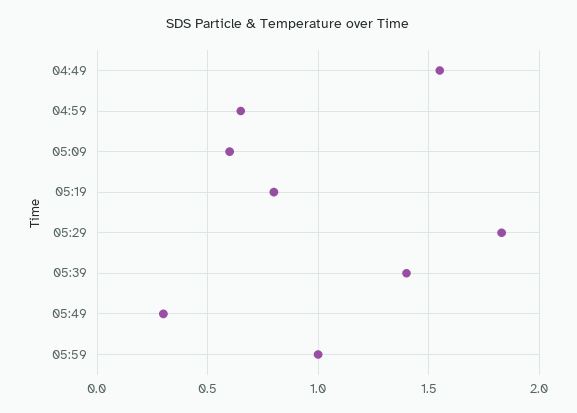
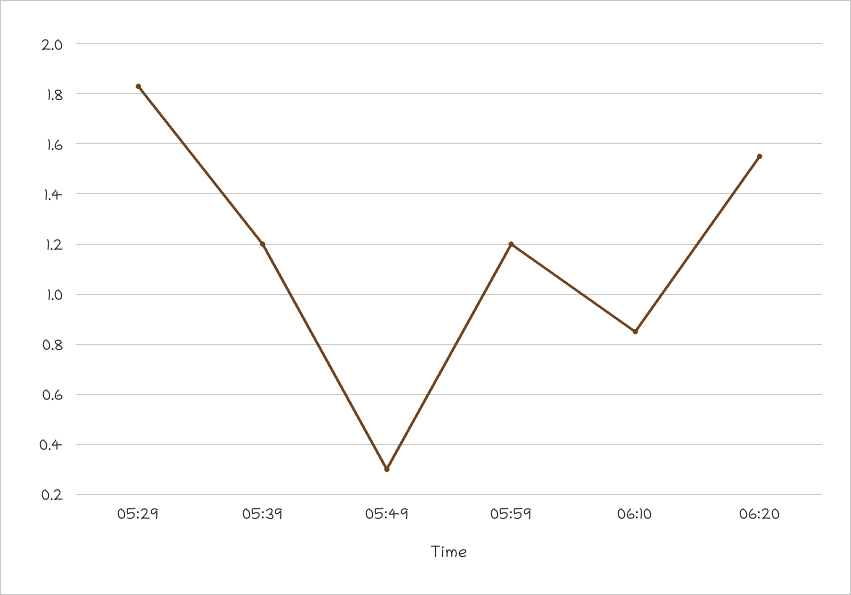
04:49: 1.55 -> none
04:59: 0.65 -> none
05:09: 0.6 -> none
05:19: 0.8 -> none
05:39: 1.4 -> 1.2
05:59: 1 -> 1.2
06:10: none -> 0.85
06:20: none -> 1.55

